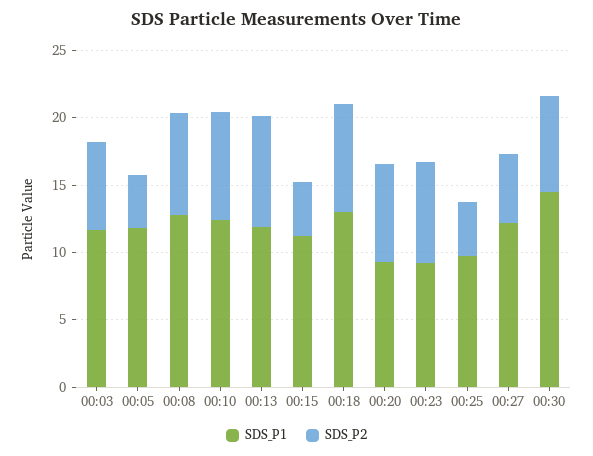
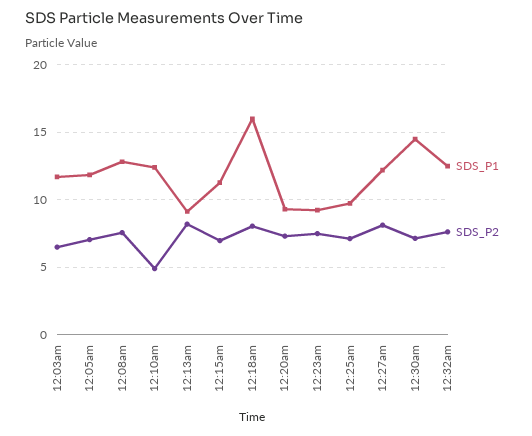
SDS_P2, 00:05: 4 -> 7
SDS_P2, 00:10: 8 -> 5
SDS_P1, 00:13: 12 -> 9
SDS_P2, 00:15: 4 -> 7
SDS_P1, 00:18: 13 -> 16
SDS_P2, 00:25: 4 -> 7
SDS_P2, 00:27: 5 -> 8
SDS_P1, 12:32am: none -> 12.5
SDS_P2, 12:32am: none -> 7.5

